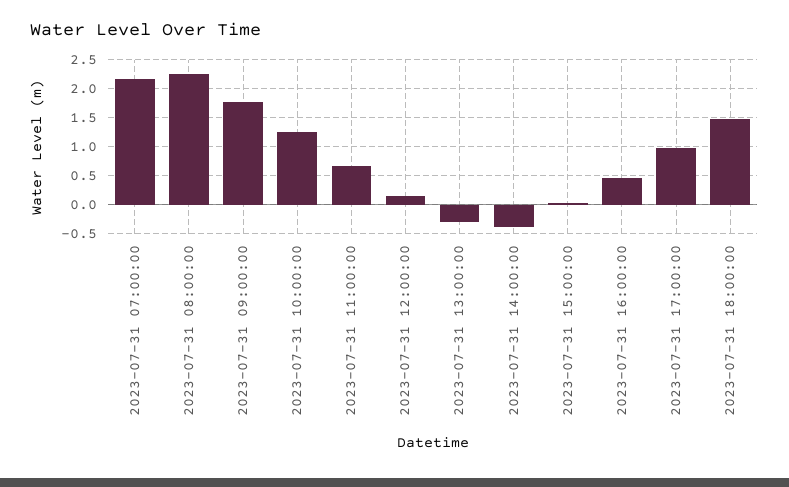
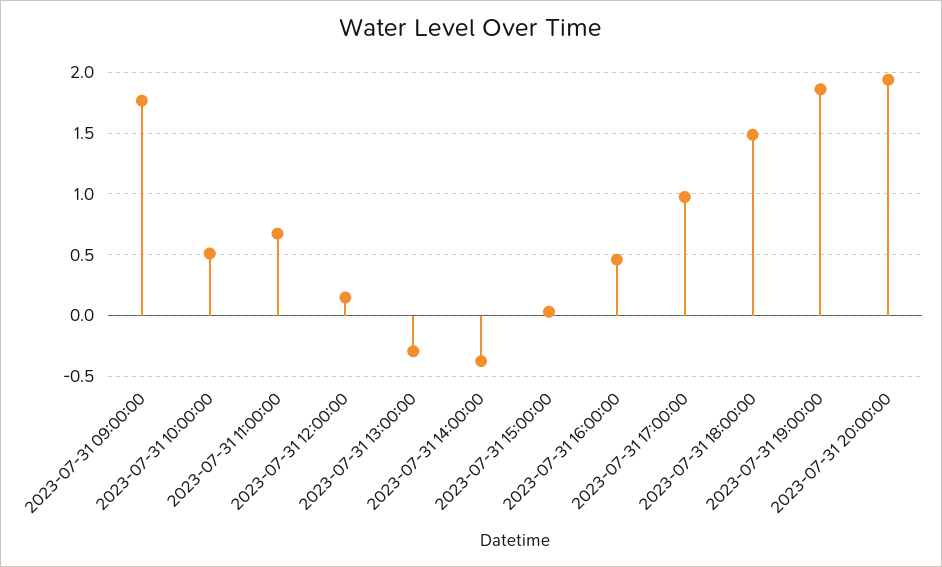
2023-07-31 07:00:00: 2.25 -> none
2023-07-31 08:00:00: 2.25 -> none
2023-07-31 10:00:00: 1.25 -> 0.5
2023-07-31 19:00:00: none -> 1.85
2023-07-31 20:00:00: none -> 1.95

